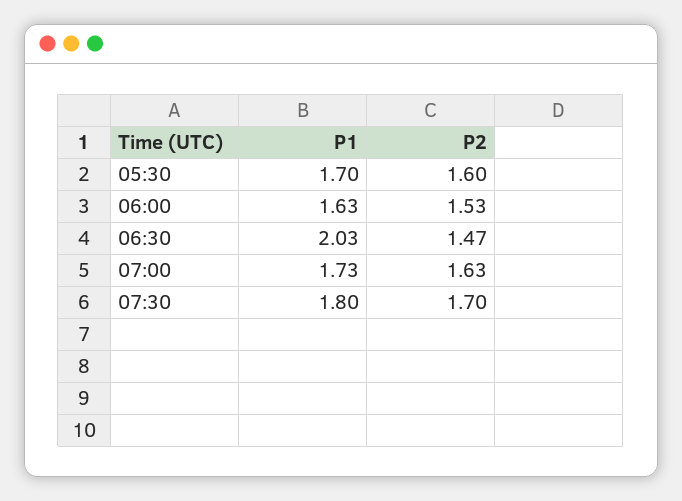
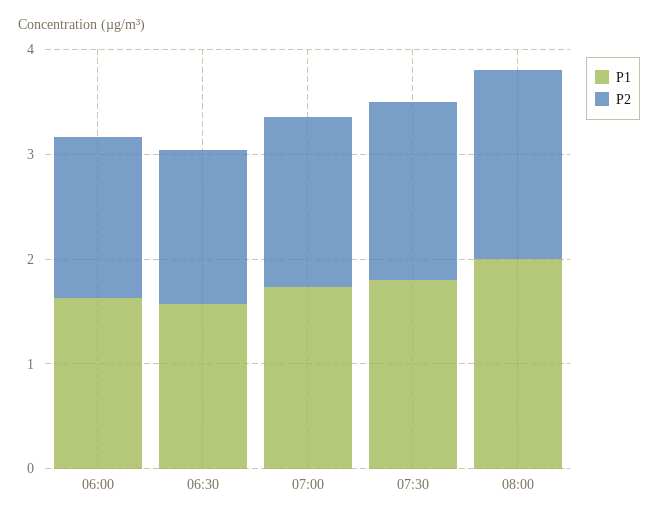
P1, 05:30: 1.7 -> none
P2, 05:30: 1.6 -> none
P1, 06:30: 2.03 -> 1.6
P1, 08:00: none -> 2
P2, 08:00: none -> 1.8

